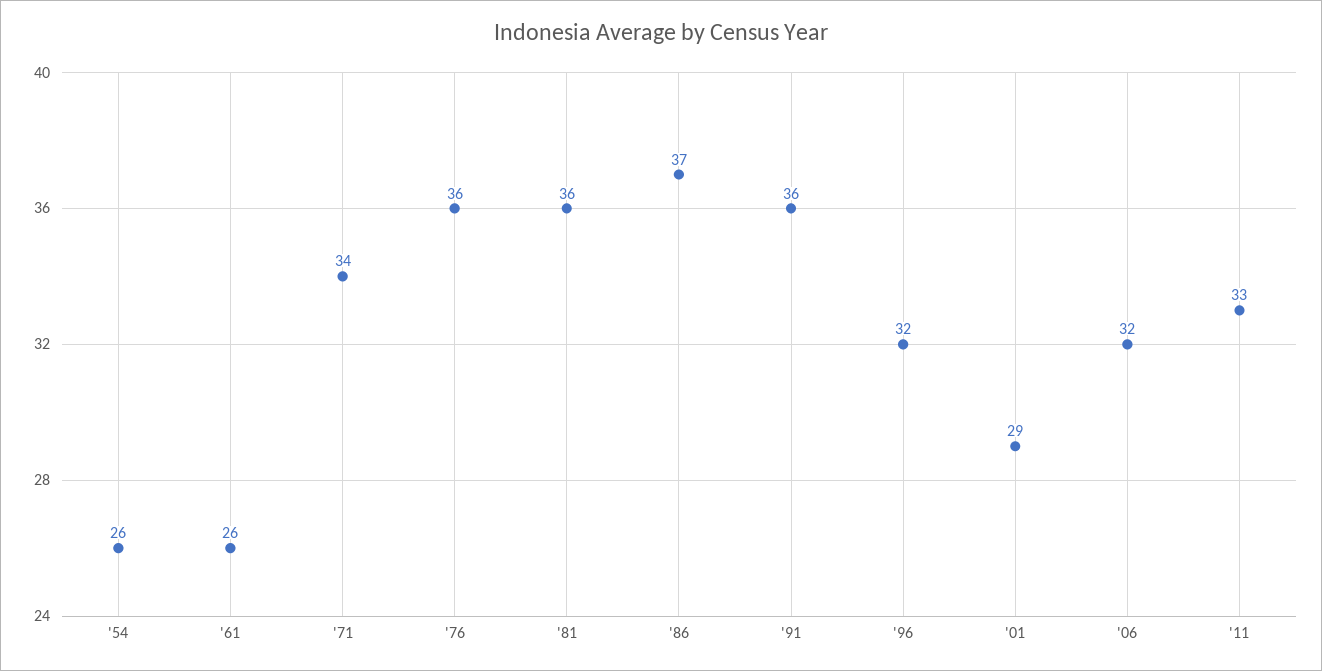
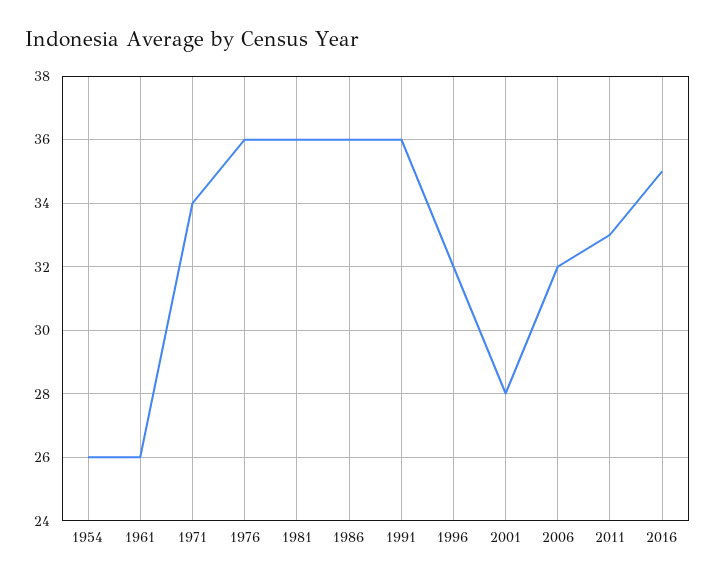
'86: 37 -> 36
'01: 29 -> 28
2016: none -> 35

